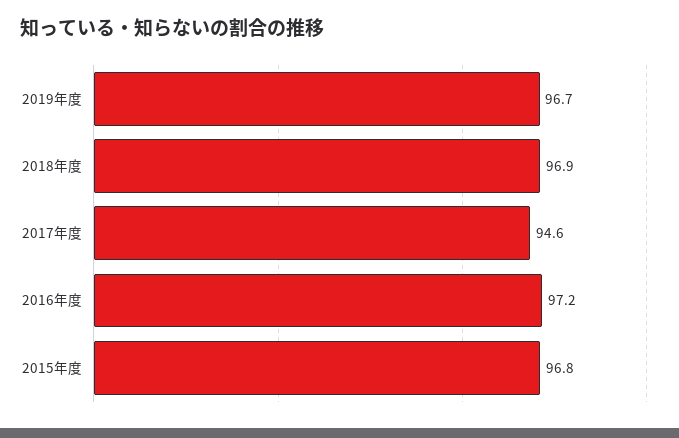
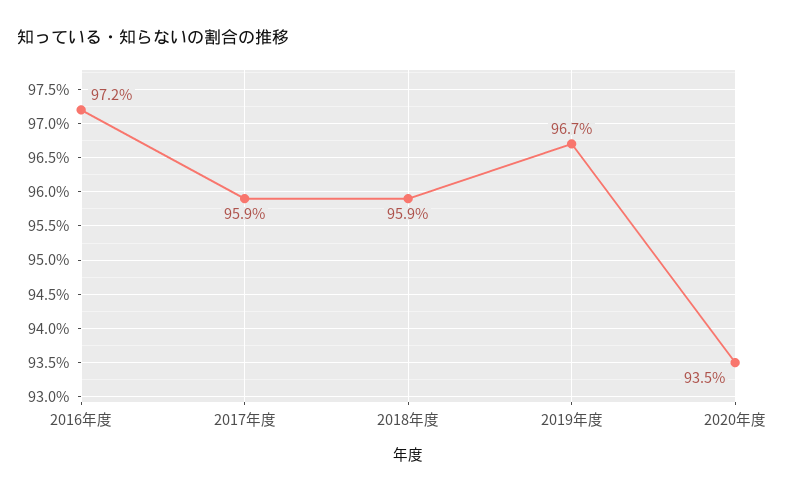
2018年度: 96.9 -> 95.9
2017年度: 94.6 -> 95.9
2015年度: 96.8 -> none
2020年度: none -> 93.5

